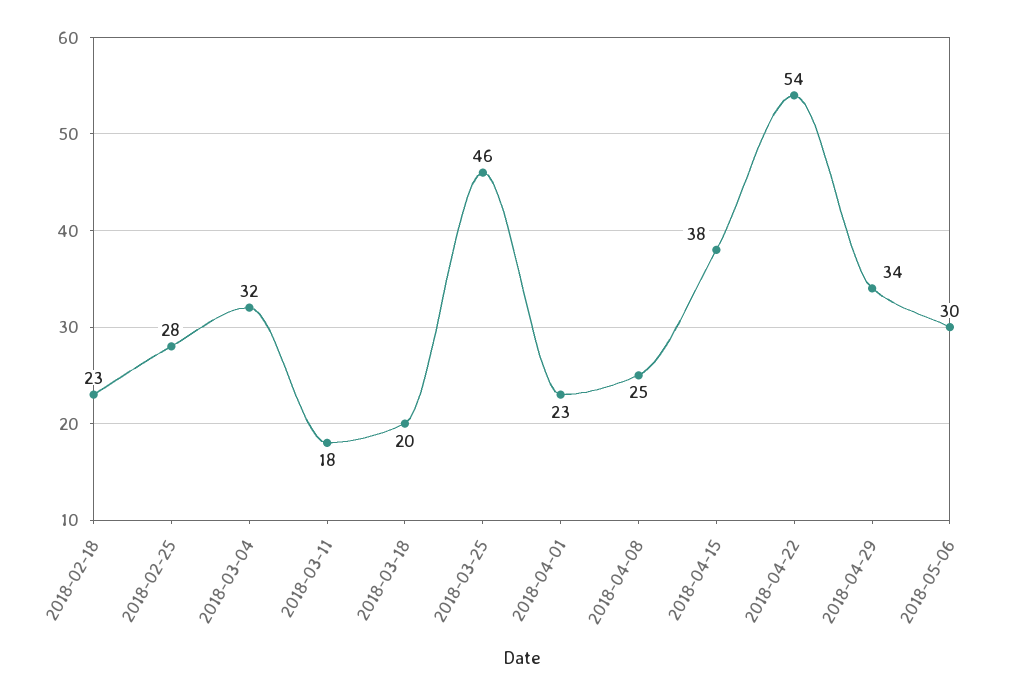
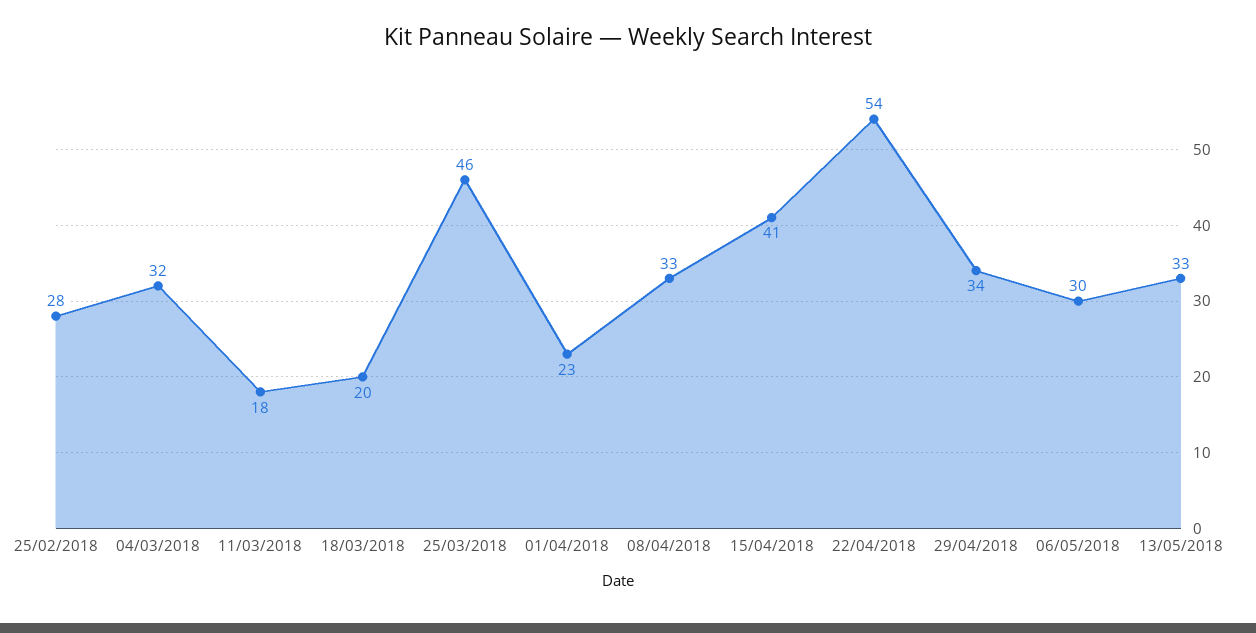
2018-02-18: 23 -> none
2018-04-08: 25 -> 33
2018-04-15: 38 -> 41
13/05/2018: none -> 33

